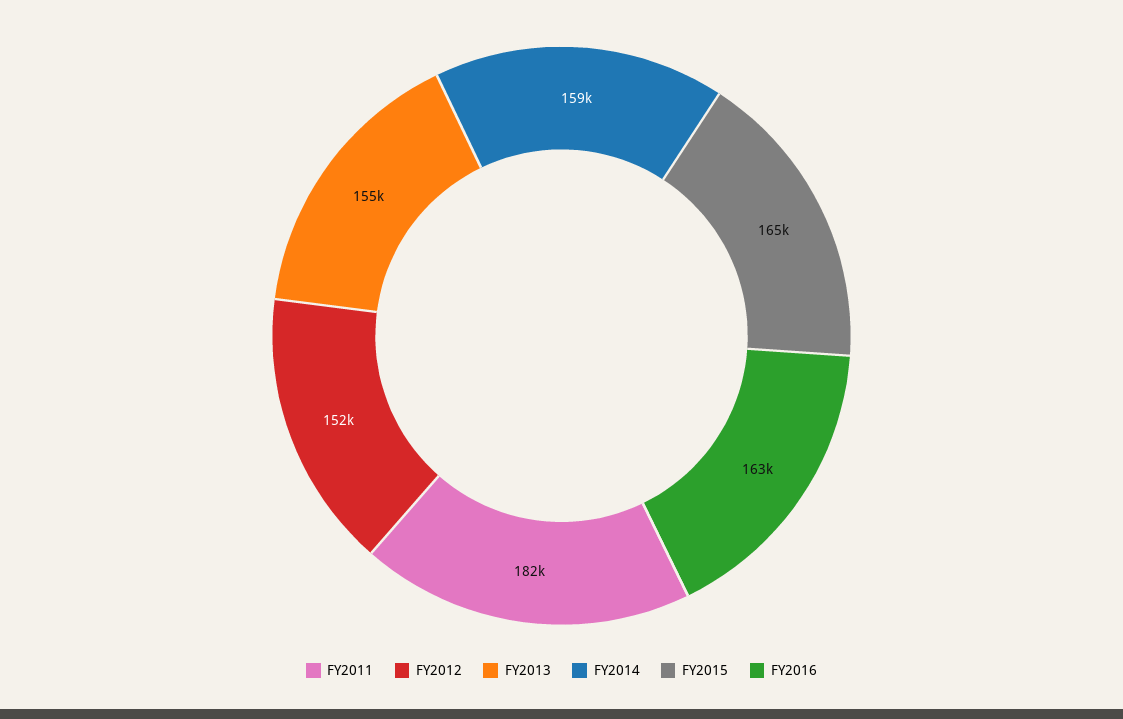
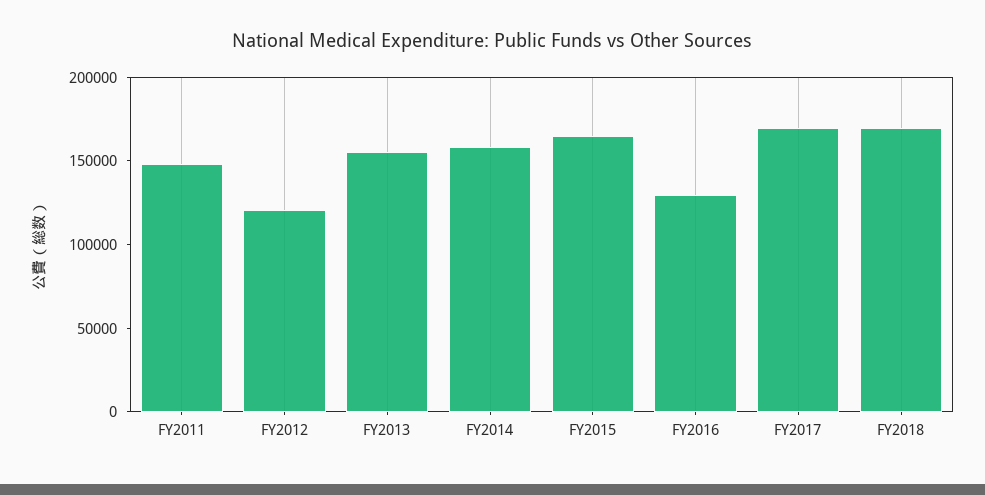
FY2011: 182000 -> 150000
FY2012: 152000 -> 120000
FY2016: 163000 -> 130000
FY2017: none -> 170000
FY2018: none -> 170000

